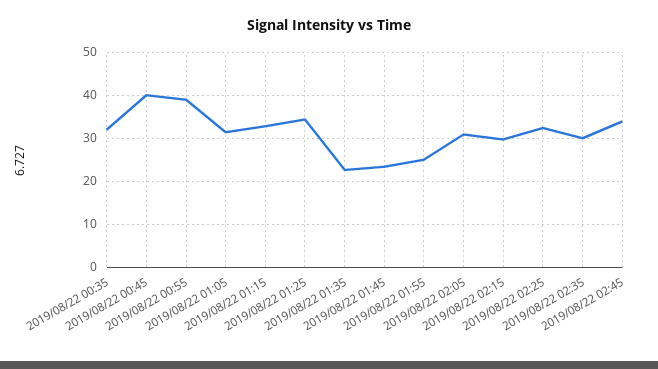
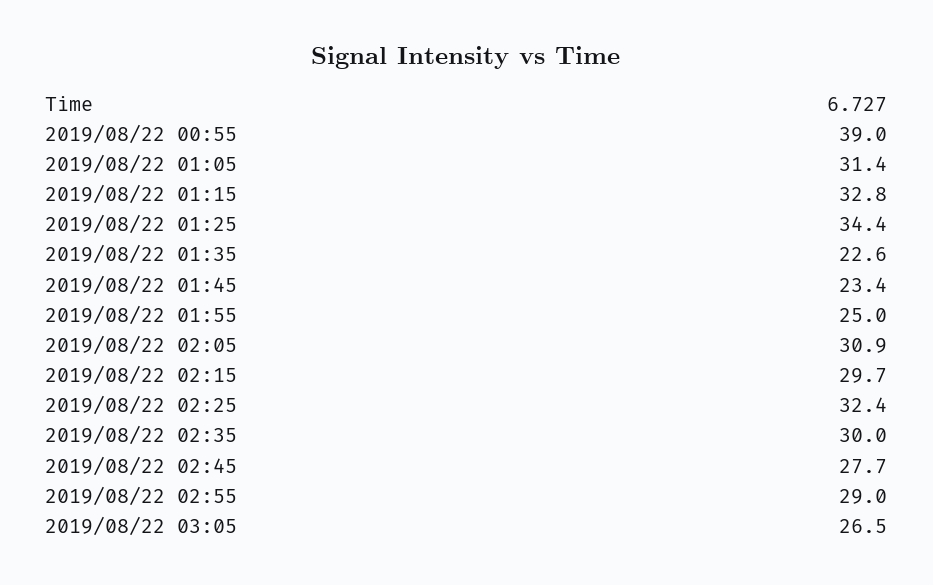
2019/08/22 00:35: 32 -> none
2019/08/22 00:45: 40 -> none
2019/08/22 02:45: 34 -> 27.7
2019/08/22 02:55: none -> 29
2019/08/22 03:05: none -> 26.5

